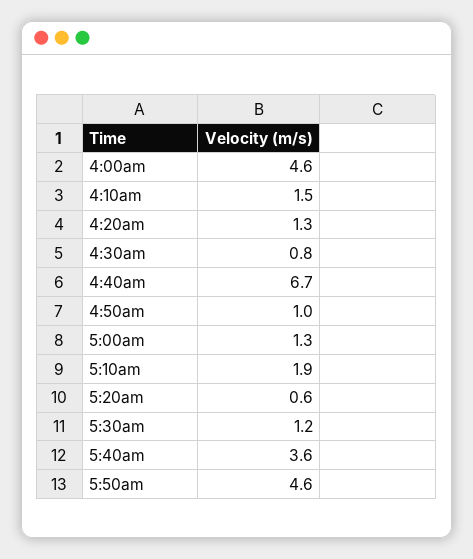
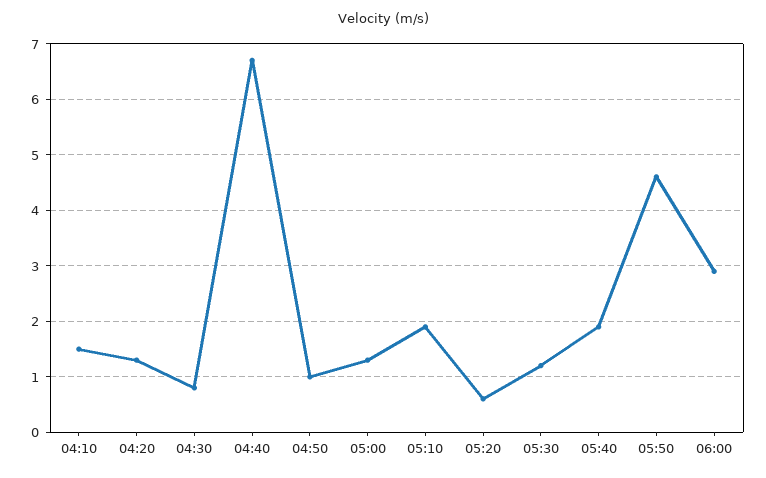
4:00am: 4.6 -> none
5:40am: 3.6 -> 2
06:00: none -> 3

